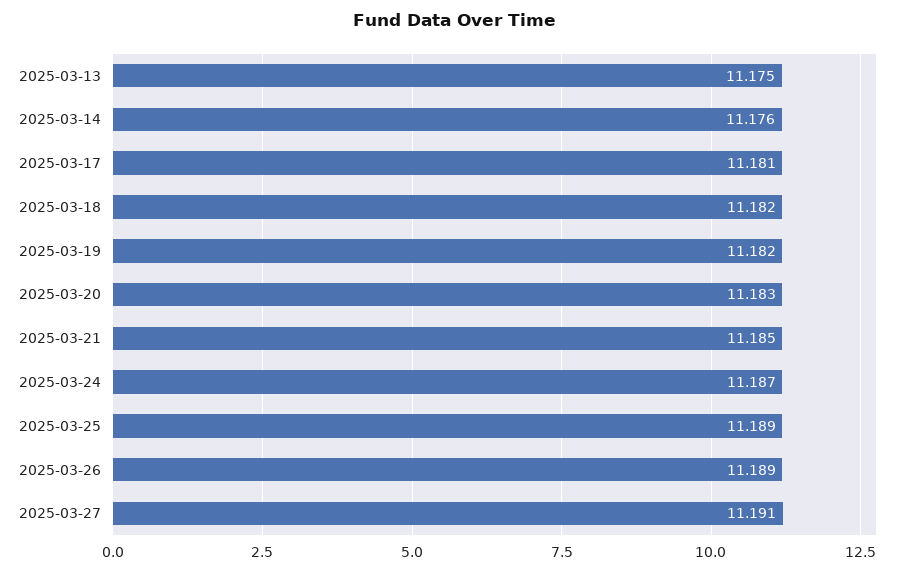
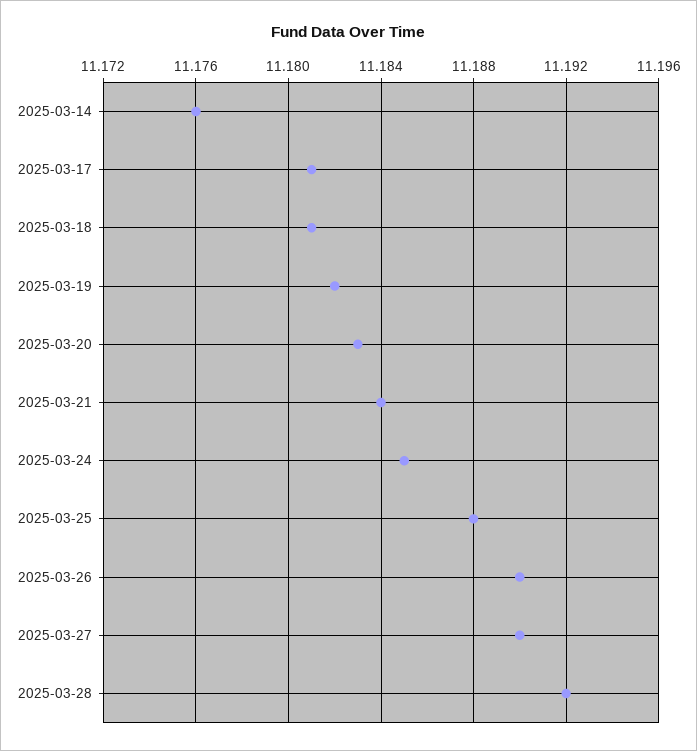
2025-03-13: 11.175 -> none
2025-03-18: 11.182 -> 11.181
2025-03-21: 11.185 -> 11.184
2025-03-24: 11.187 -> 11.185
2025-03-25: 11.189 -> 11.188
2025-03-26: 11.189 -> 11.19
2025-03-27: 11.191 -> 11.19
2025-03-28: none -> 11.192

